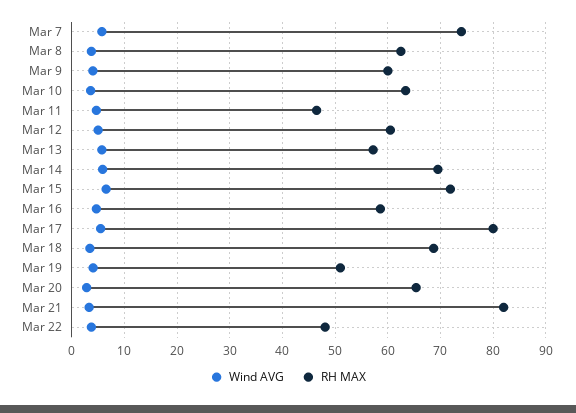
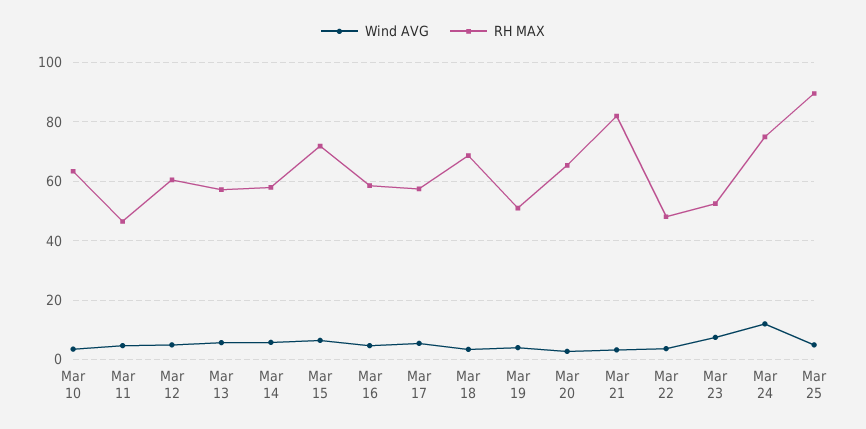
Wind AVG, Mar 7: 6 -> none
RH MAX, Mar 7: 74 -> none
Wind AVG, Mar 8: 4 -> none
RH MAX, Mar 8: 62 -> none
Wind AVG, Mar 9: 4 -> none
RH MAX, Mar 9: 60 -> none
RH MAX, Mar 14: 70 -> 57.5
RH MAX, Mar 17: 80 -> 57.5
Wind AVG, Mar 23: none -> 7.5
RH MAX, Mar 23: none -> 52.5
Wind AVG, Mar 24: none -> 12.5
RH MAX, Mar 24: none -> 75
Wind AVG, Mar 25: none -> 5
RH MAX, Mar 25: none -> 90

